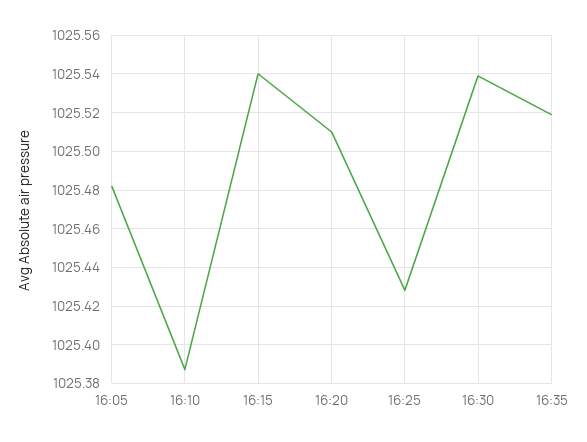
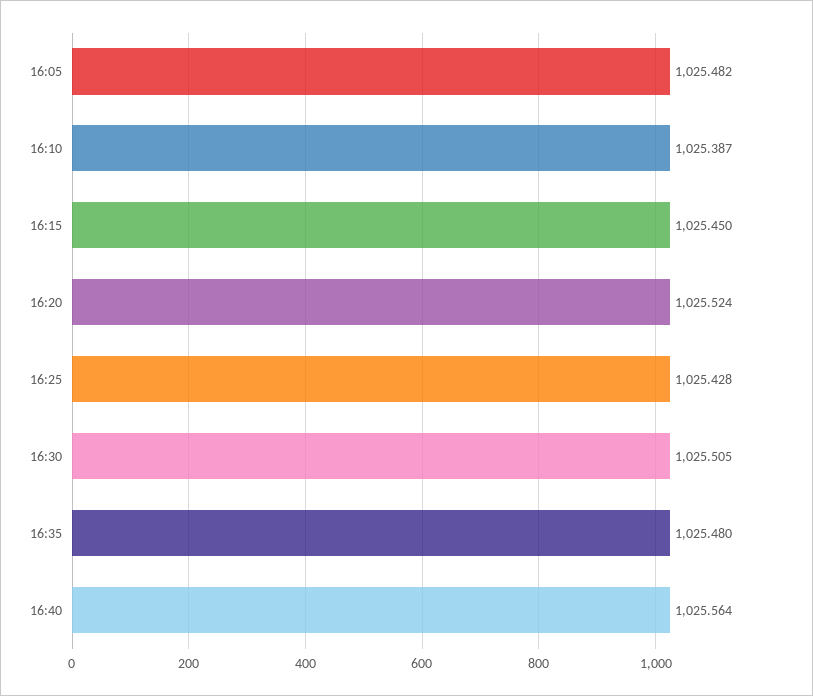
16:15: 1025.54 -> 1025.45
16:20: 1025.51 -> 1025.524
16:30: 1025.54 -> 1025.505
16:35: 1025.52 -> 1025.48
16:40: none -> 1025.564

